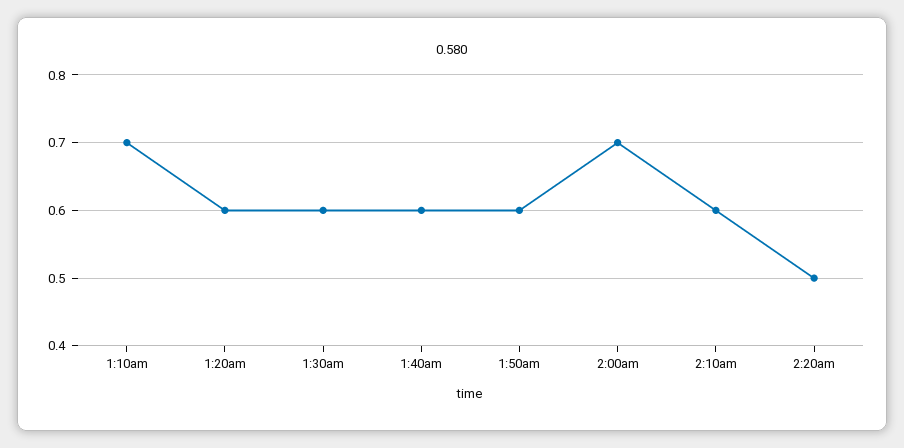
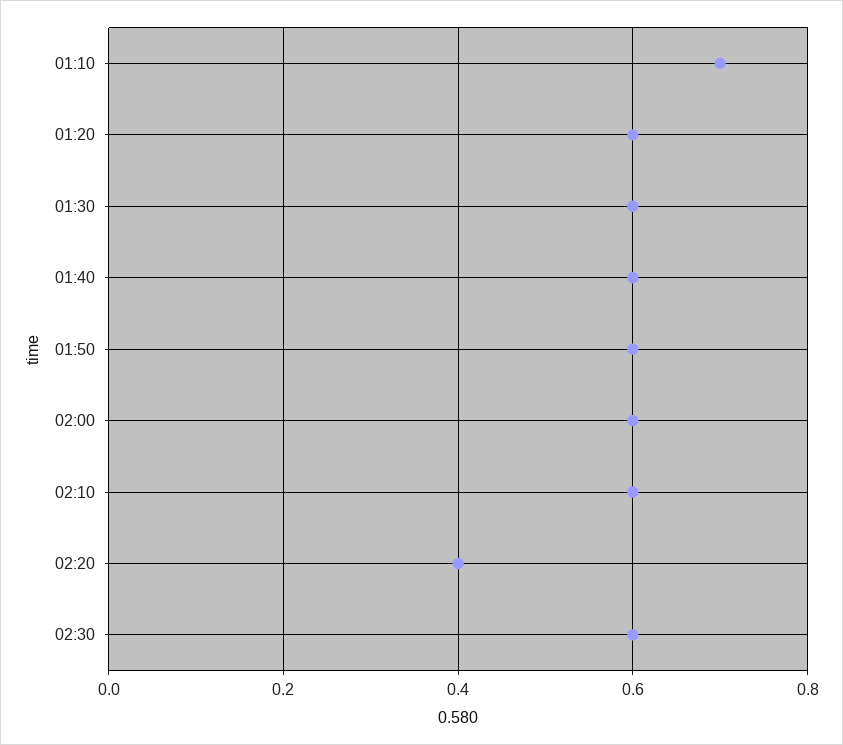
2:00am: 0.7 -> 0.6
2:20am: 0.5 -> 0.4
02:30: none -> 0.6

